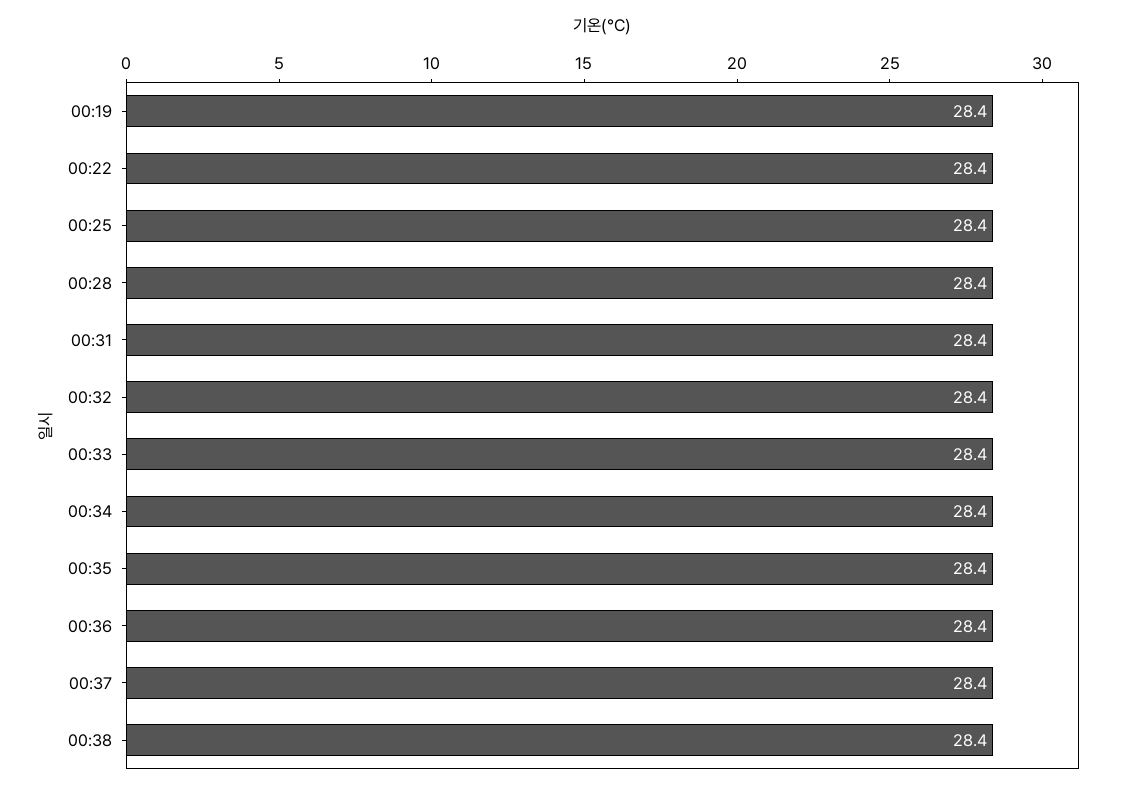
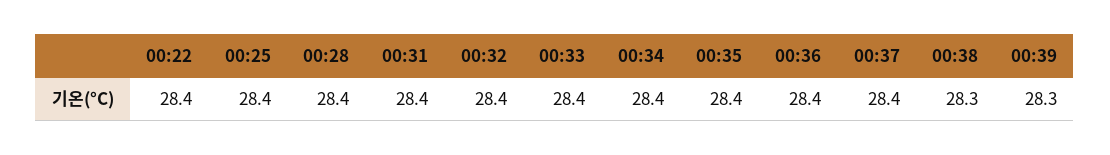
00:19: 28.4 -> none
00:38: 28.4 -> 28.3
00:39: none -> 28.3

